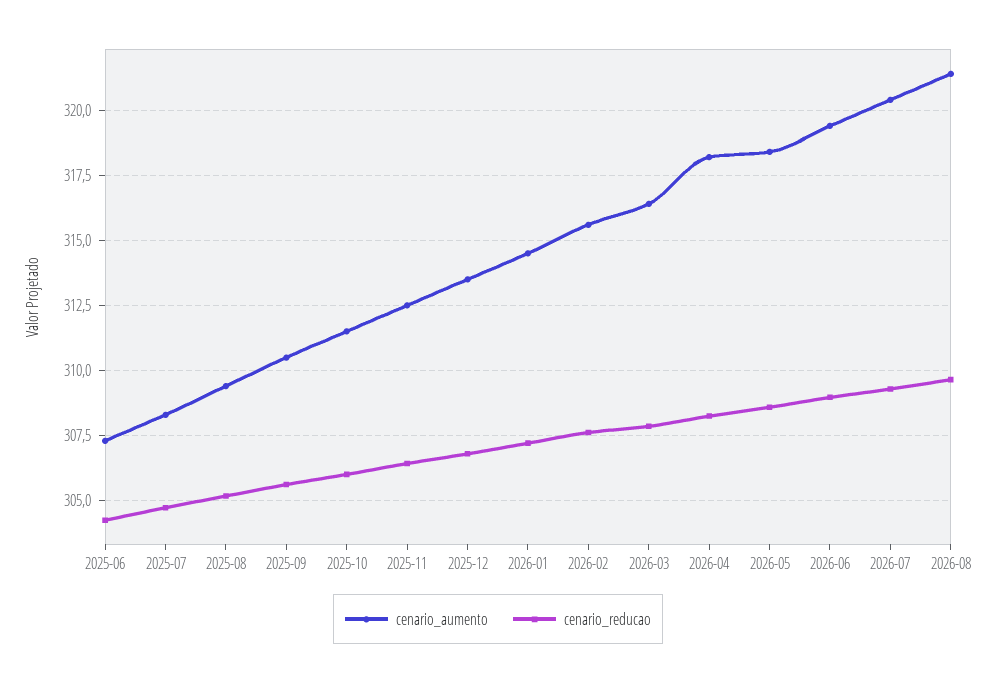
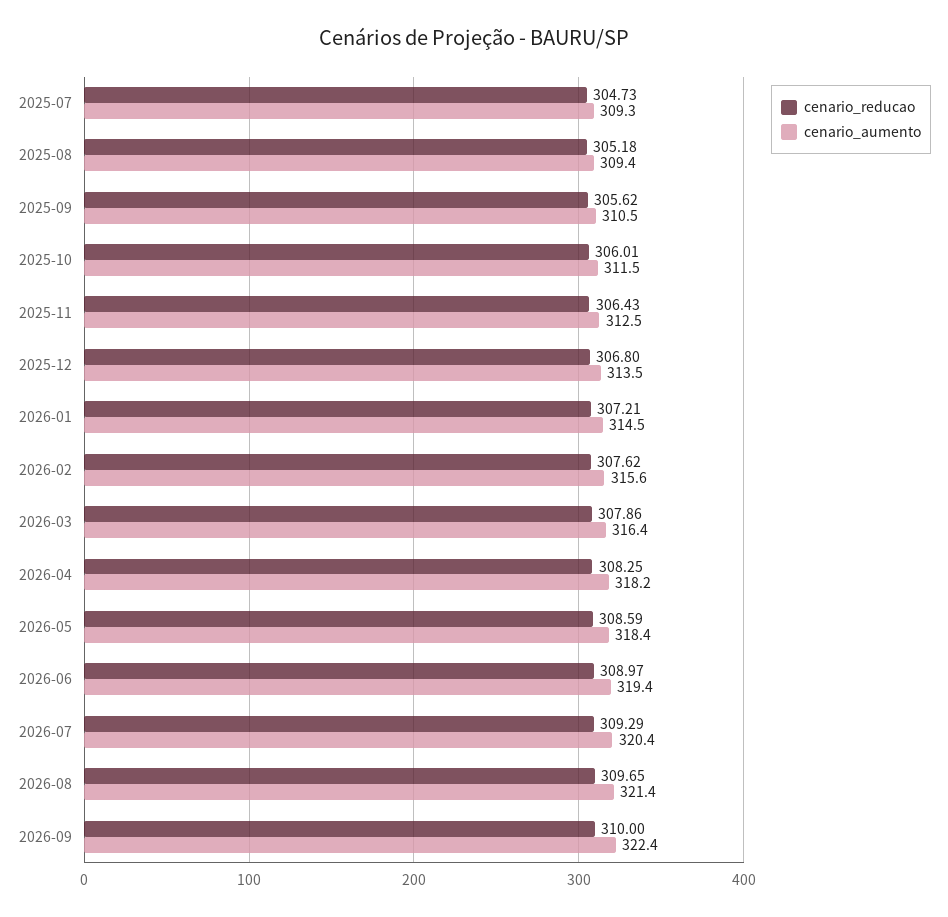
cenario_aumento, 2025-06: 307.25 -> none
cenario_reducao, 2025-06: 304.25 -> none
cenario_aumento, 2025-07: 308.25 -> 309.3
cenario_reducao, 2026-09: none -> 310
cenario_aumento, 2026-09: none -> 322.4

